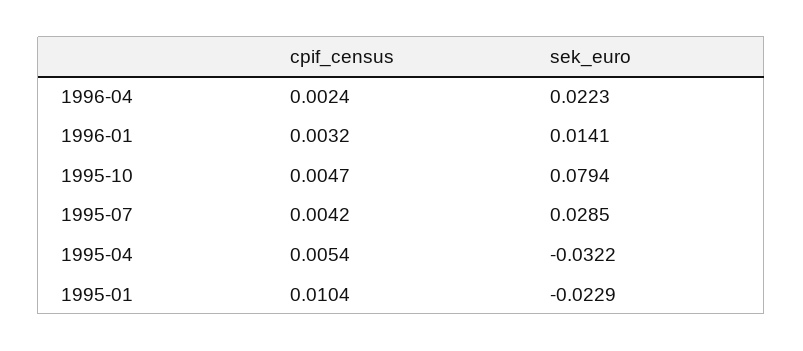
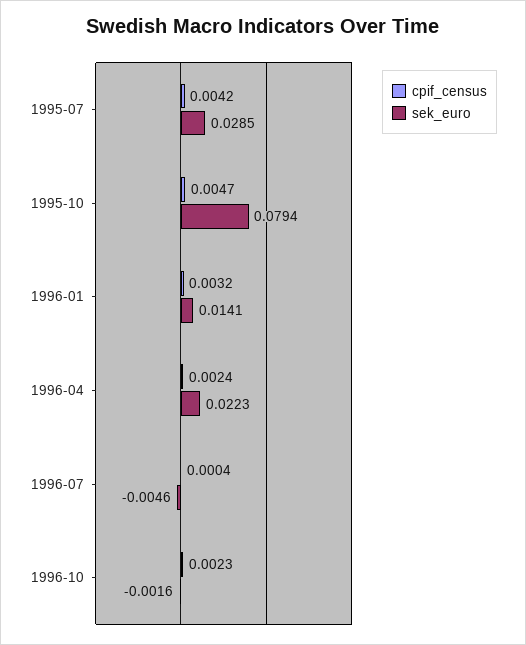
cpif_census, 1995-04: 0.0054 -> none
sek_euro, 1995-04: -0.0322 -> none
cpif_census, 1995-01: 0.0104 -> none
sek_euro, 1995-01: -0.0229 -> none
cpif_census, 1996-07: none -> 0.0004
sek_euro, 1996-07: none -> -0.0046
cpif_census, 1996-10: none -> 0.0023
sek_euro, 1996-10: none -> -0.0016

